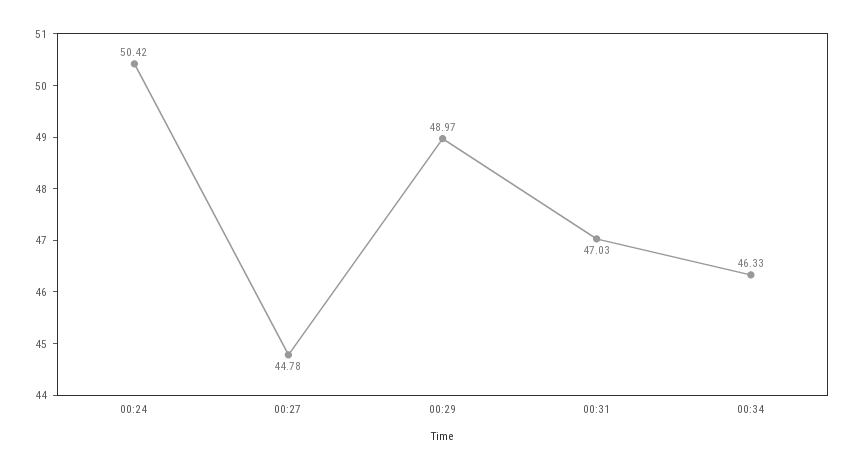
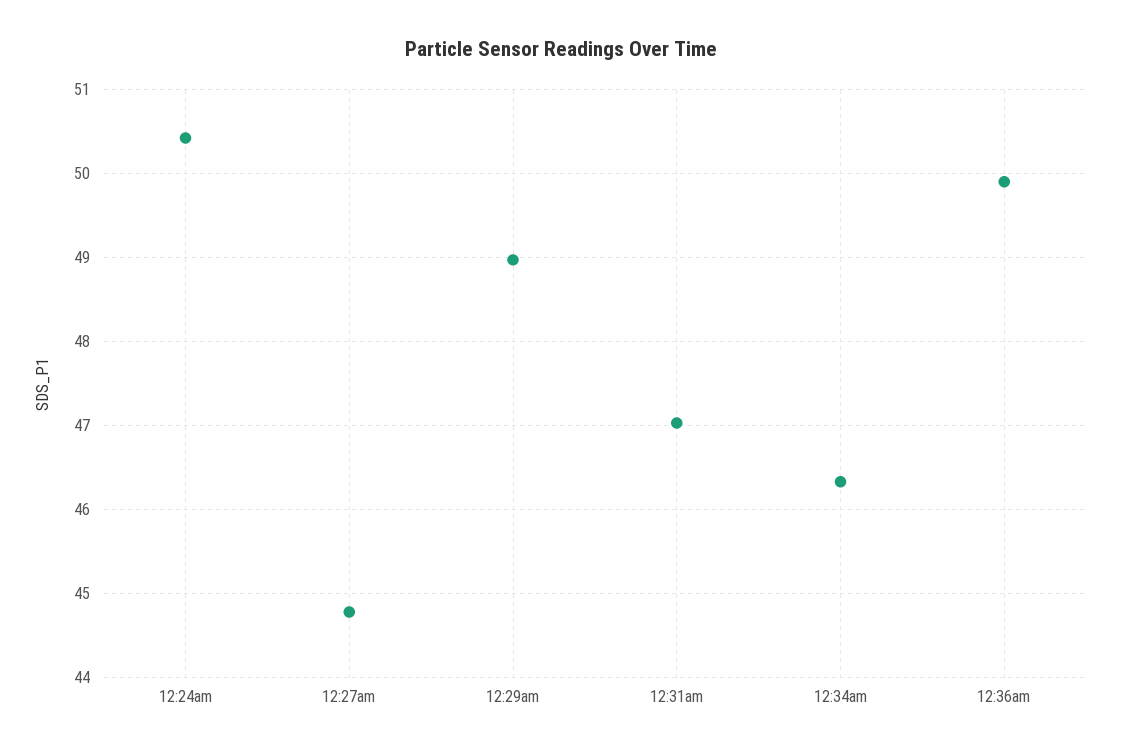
12:36am: none -> 49.9

